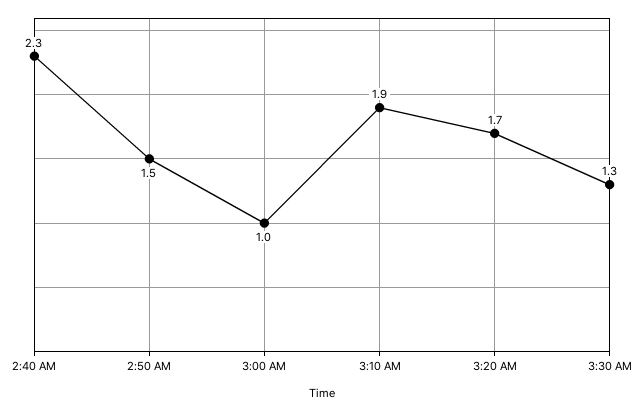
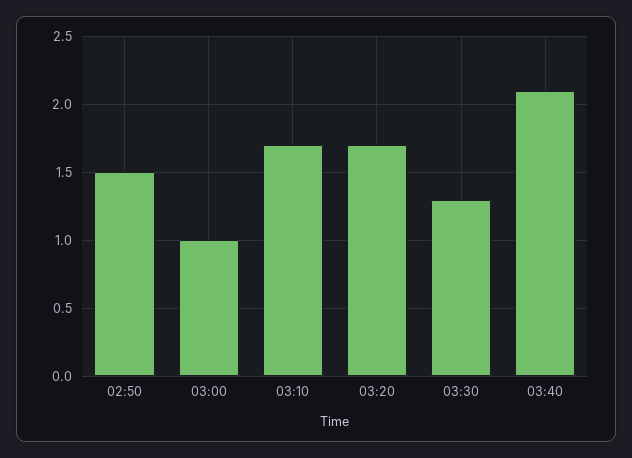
2:40 AM: 2.3 -> none
3:10 AM: 1.9 -> 1.7
03:40: none -> 2.1

